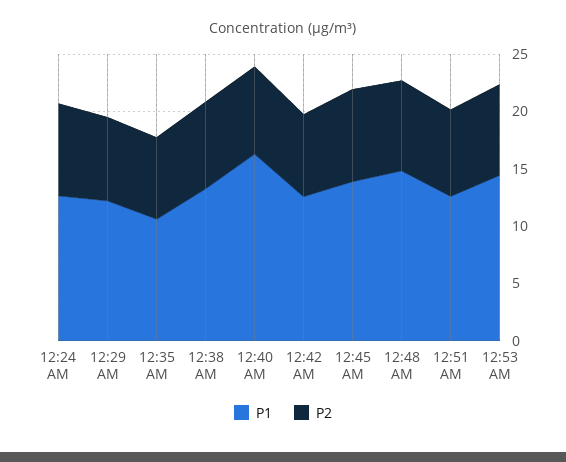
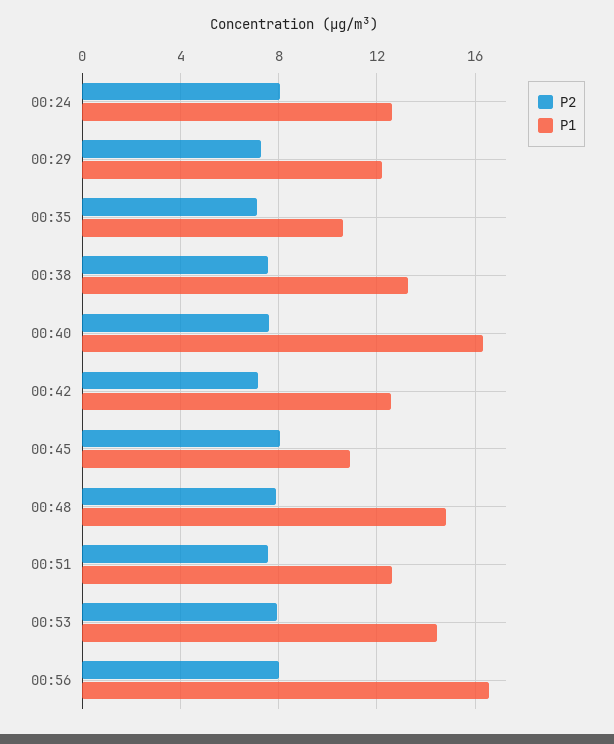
P1, 12:45 AM: 14 -> 11
P2, 00:56: none -> 8
P1, 00:56: none -> 16.5

